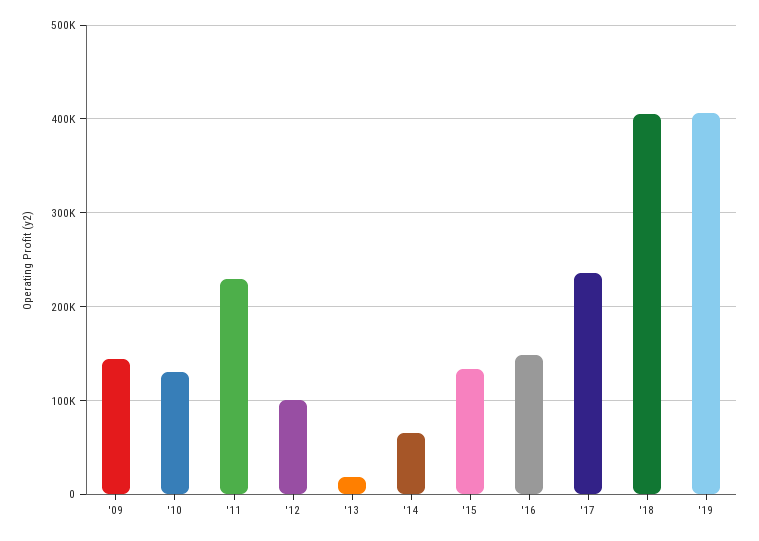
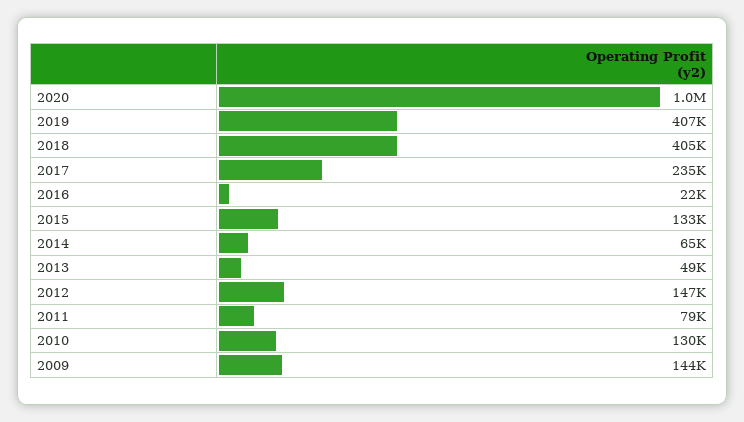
'11: 230000 -> 79000
'12: 100000 -> 147000
'13: 20000 -> 49000
'16: 150000 -> 22000
2020: none -> 1000000

